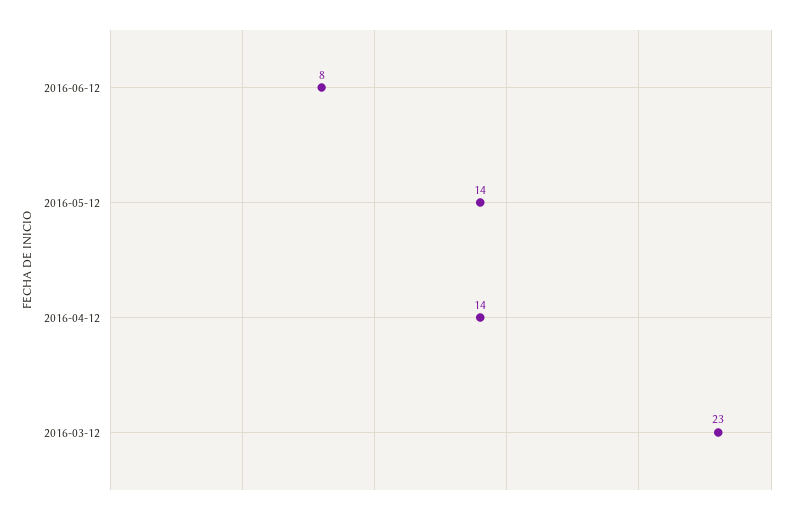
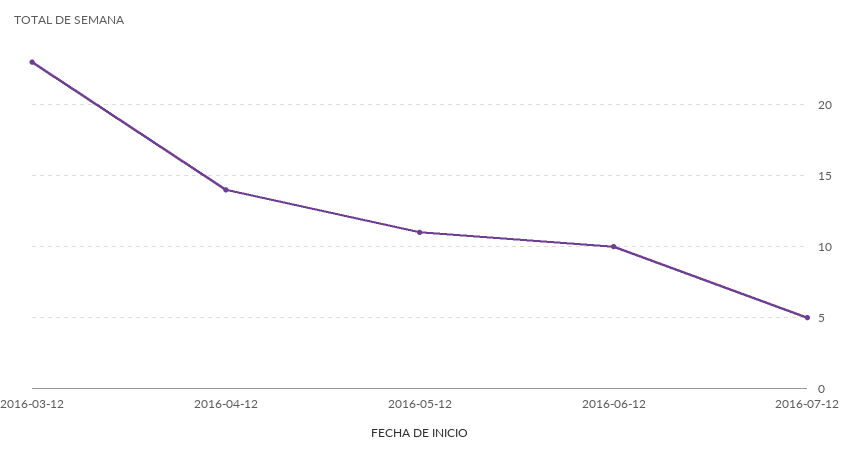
2016-06-12: 8 -> 10
2016-05-12: 14 -> 11
2016-07-12: none -> 5

